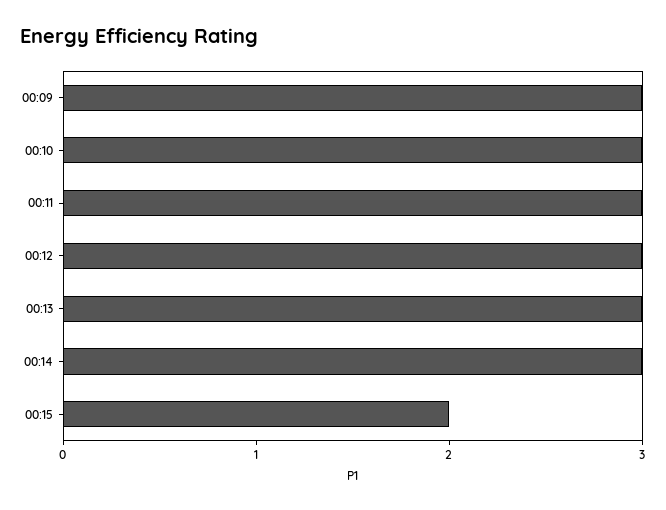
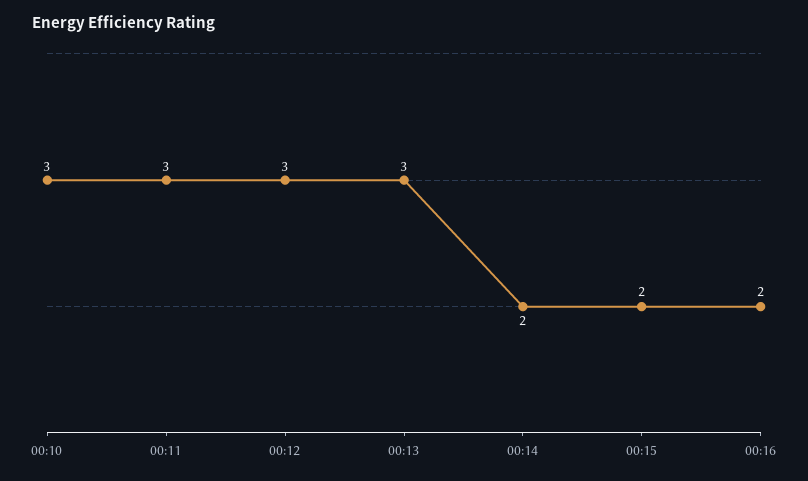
00:09: 3 -> none
00:14: 3 -> 2
00:16: none -> 2

